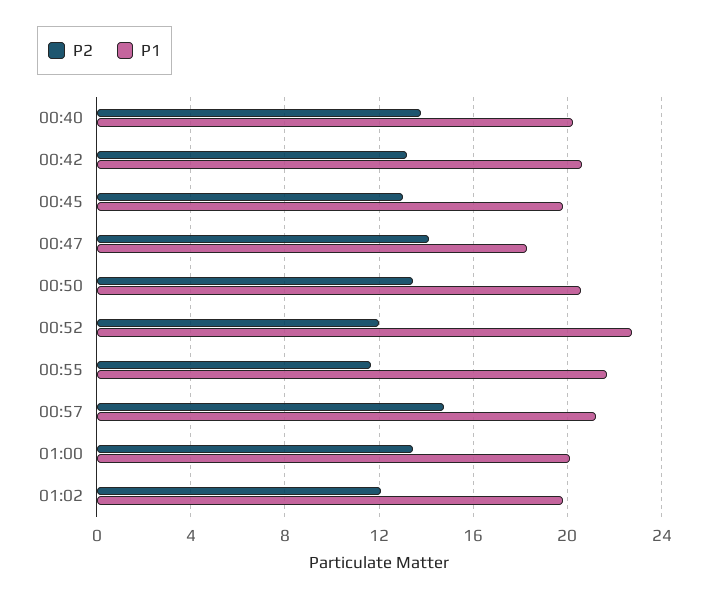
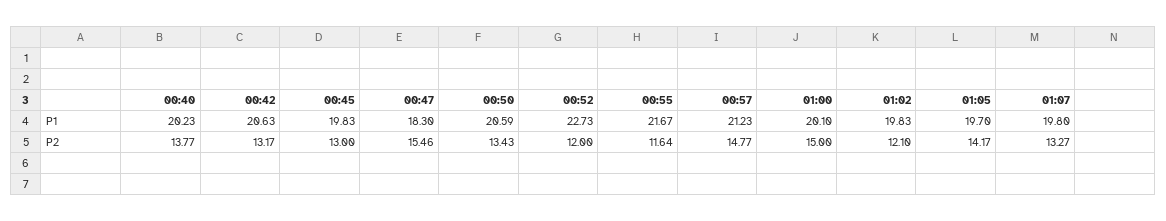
P2, 00:47: 14 -> 15.46
P2, 01:00: 13.5 -> 15
P1, 01:05: none -> 19.7
P1, 01:07: none -> 19.8
P2, 01:05: none -> 14.17
P2, 01:07: none -> 13.27

